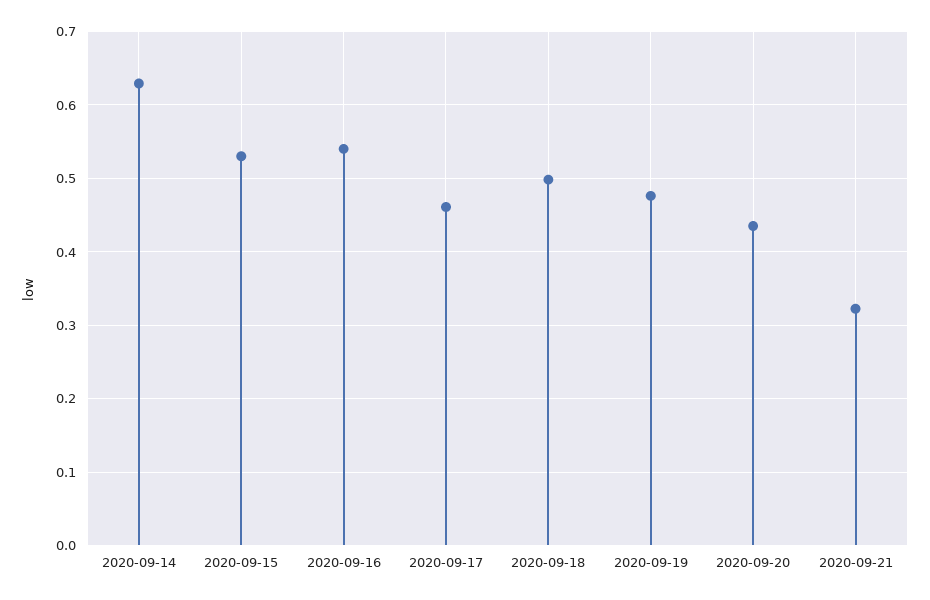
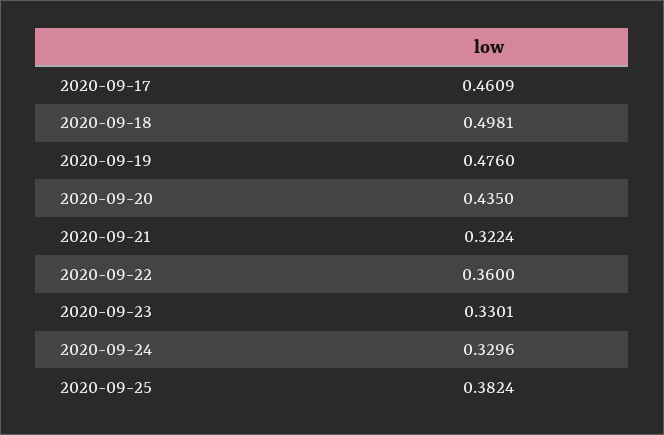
2020-09-14: 0.63 -> none
2020-09-15: 0.53 -> none
2020-09-16: 0.54 -> none
2020-09-22: none -> 0.36
2020-09-23: none -> 0.3301
2020-09-24: none -> 0.3296
2020-09-25: none -> 0.3824

